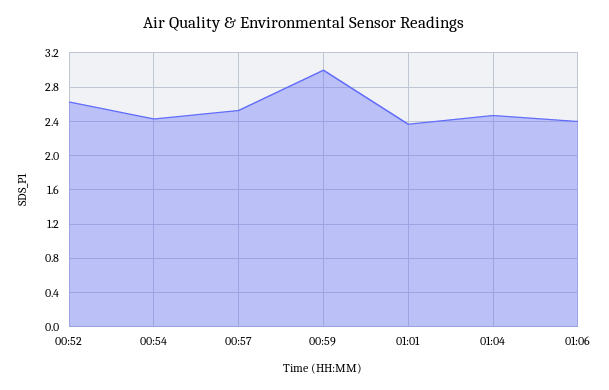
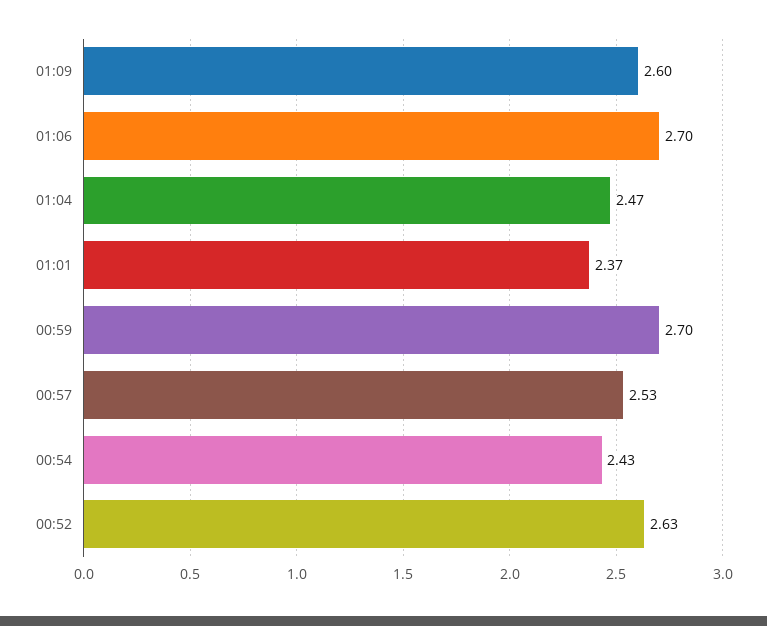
00:59: 3 -> 2.7
01:06: 2.4 -> 2.7
01:09: none -> 2.6

